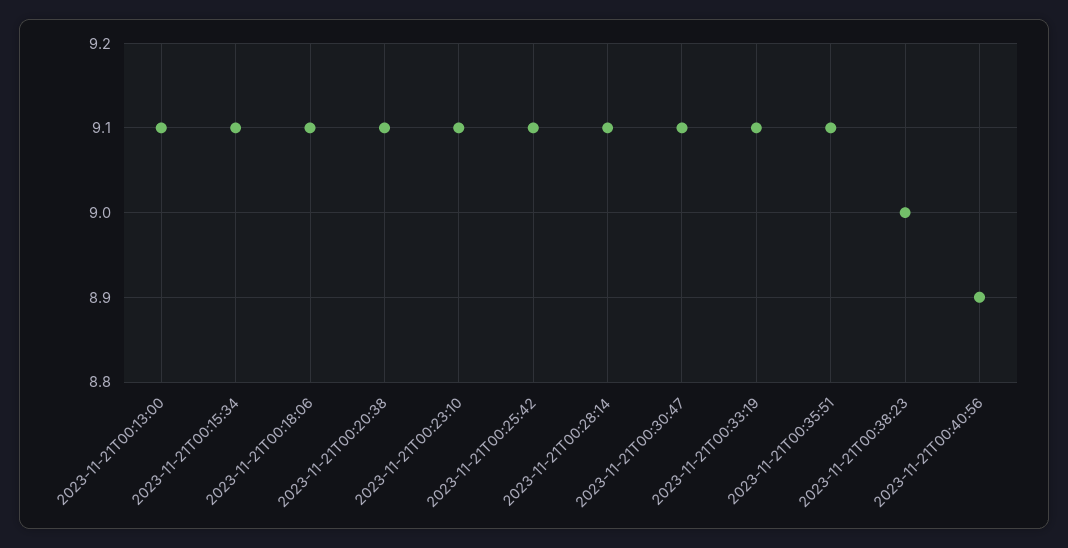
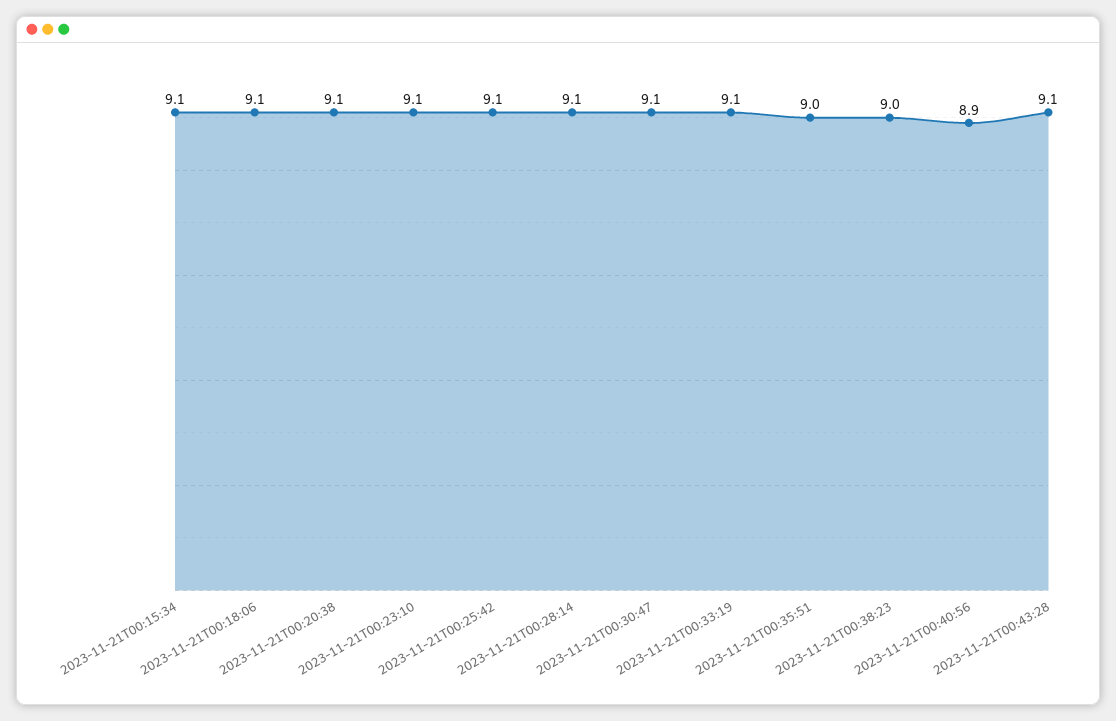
2023-11-21T00:13:00: 9.1 -> none
2023-11-21T00:35:51: 9.1 -> 9
2023-11-21T00:43:28: none -> 9.1

